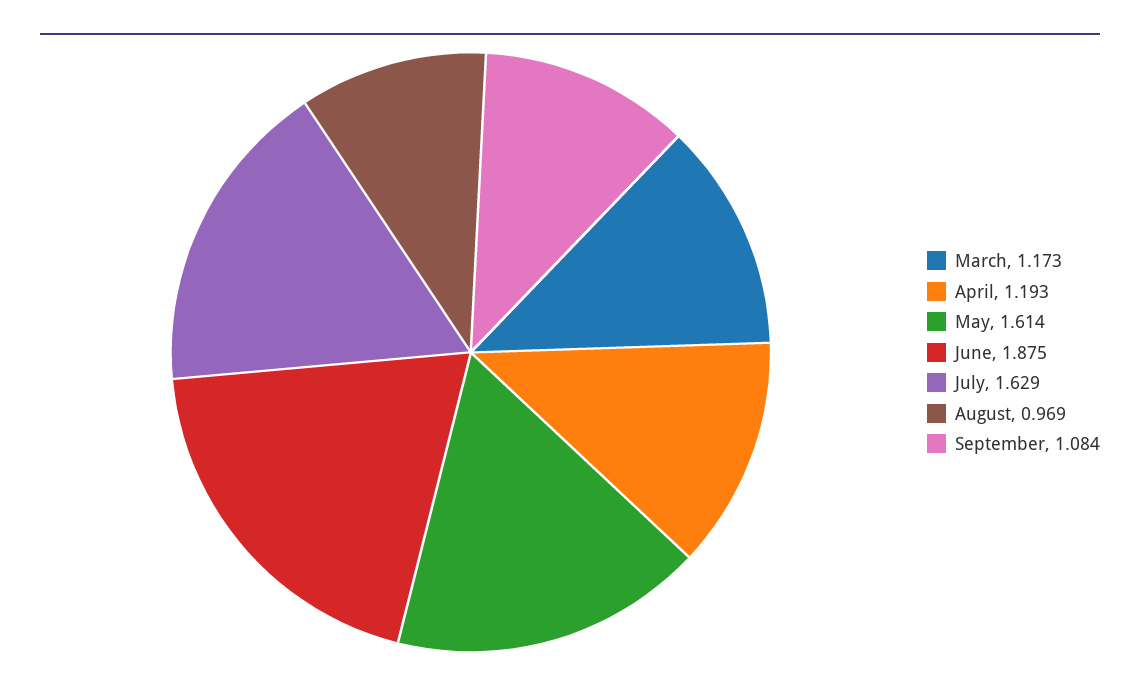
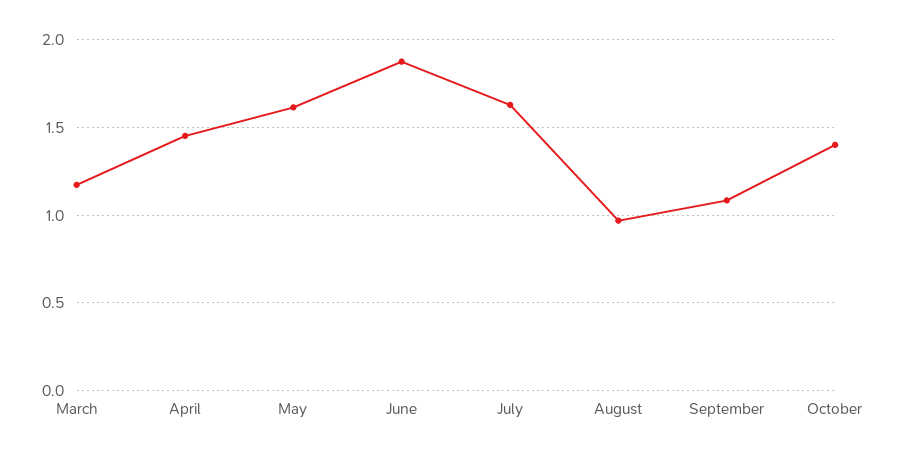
April: 1.193 -> 1.45
October: none -> 1.4

